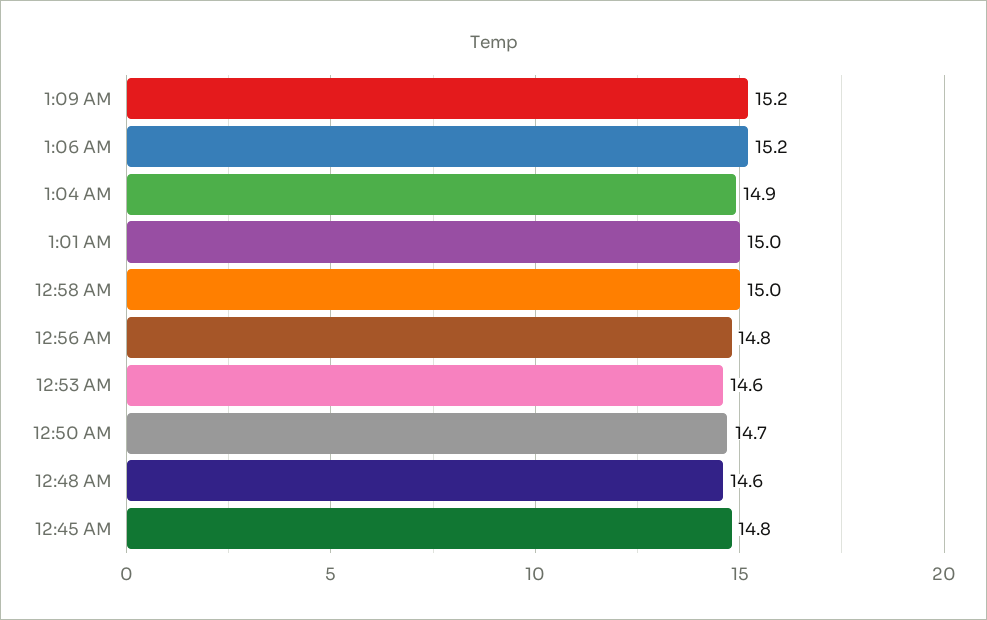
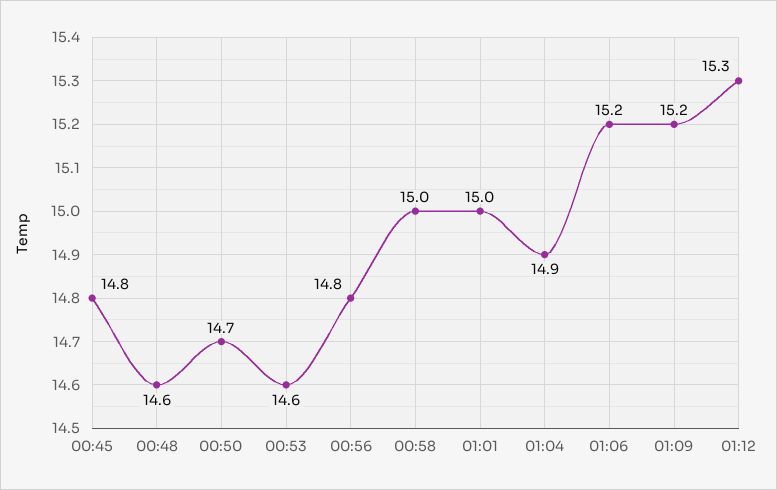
01:12: none -> 15.3

